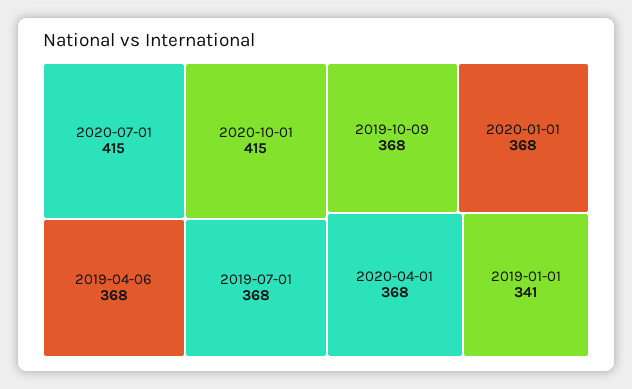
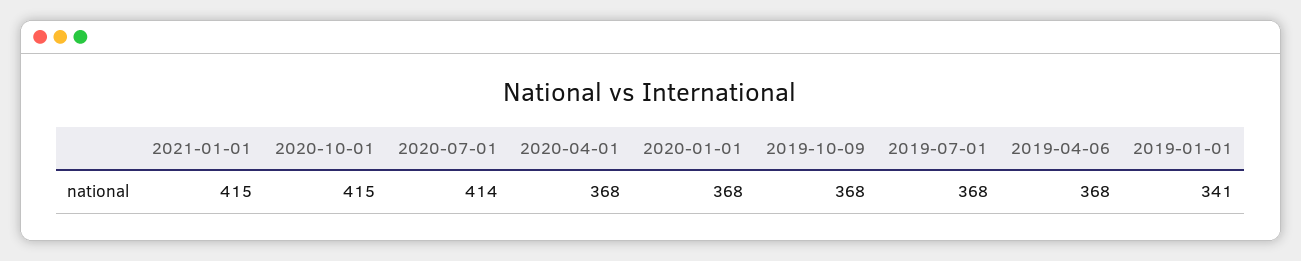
2020-07-01: 415 -> 414
2021-01-01: none -> 415

